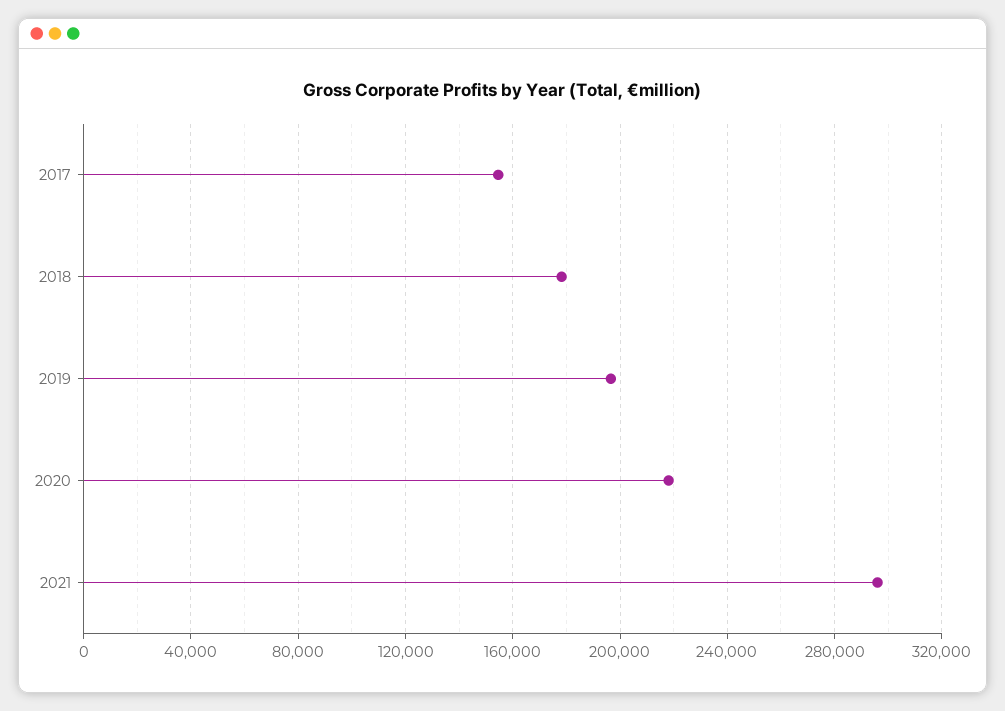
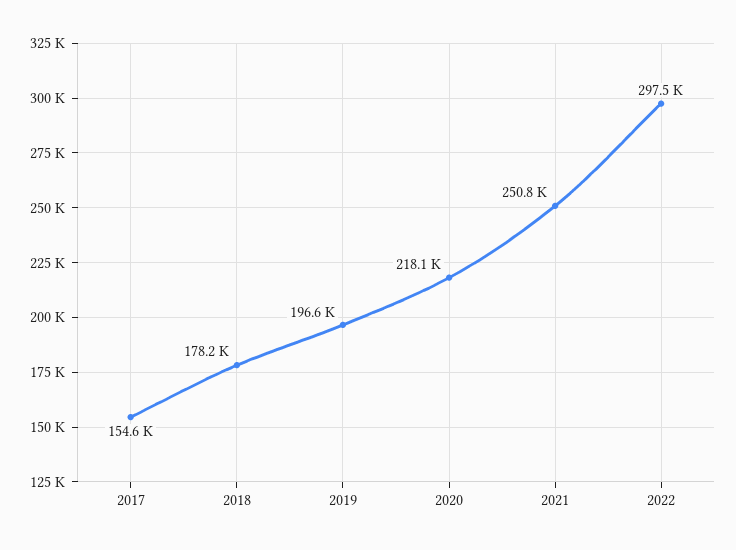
2021: 295000 -> 250800
2022: none -> 297500

